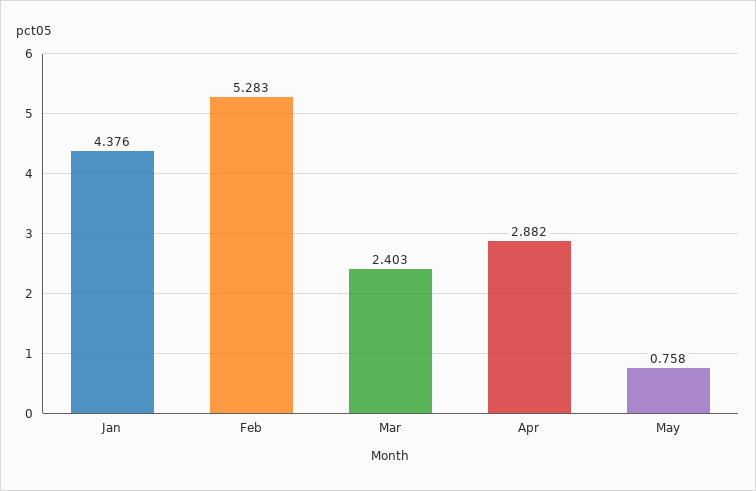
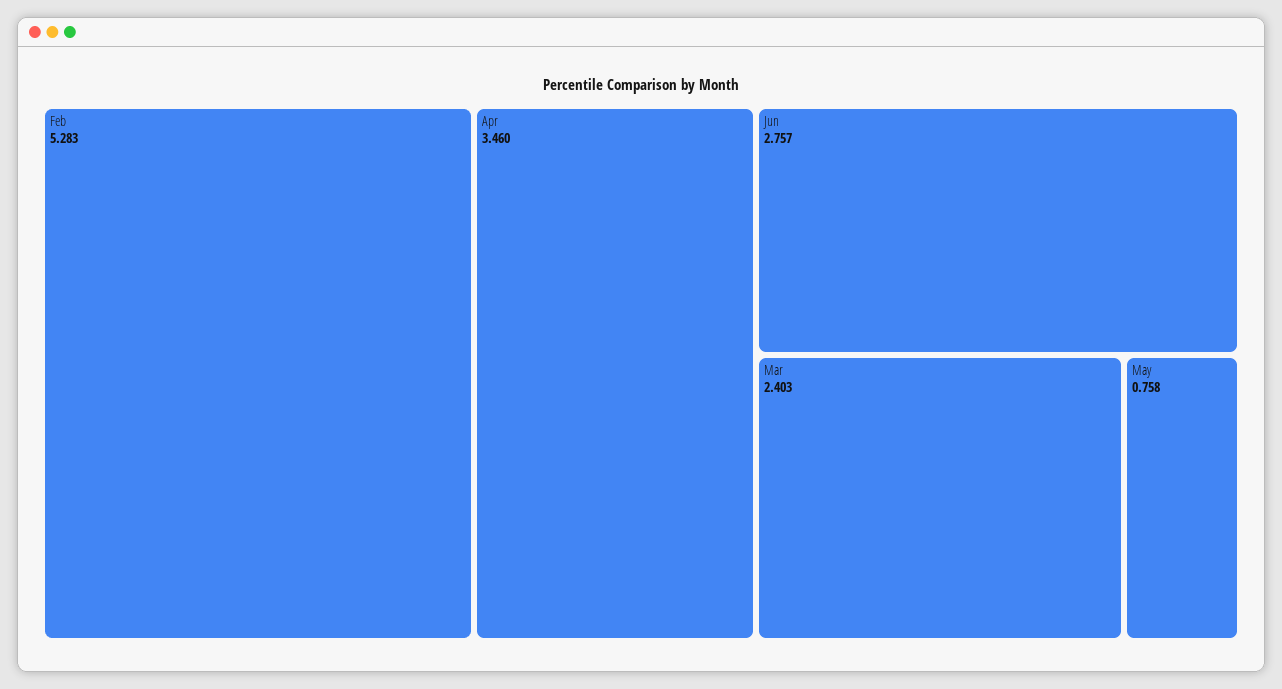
Jan: 4.376 -> none
Apr: 2.882 -> 3.46
Jun: none -> 2.757

